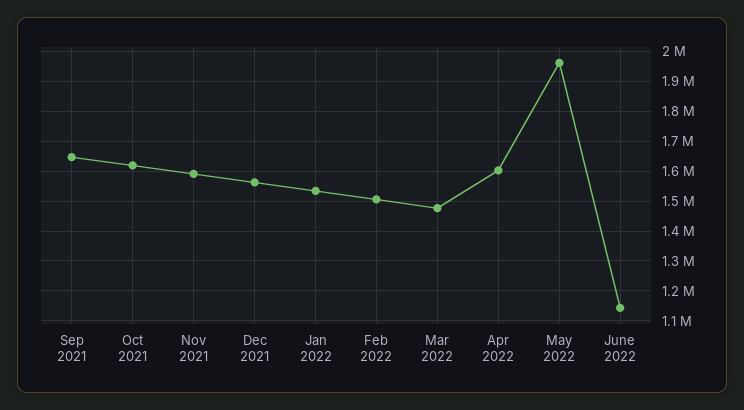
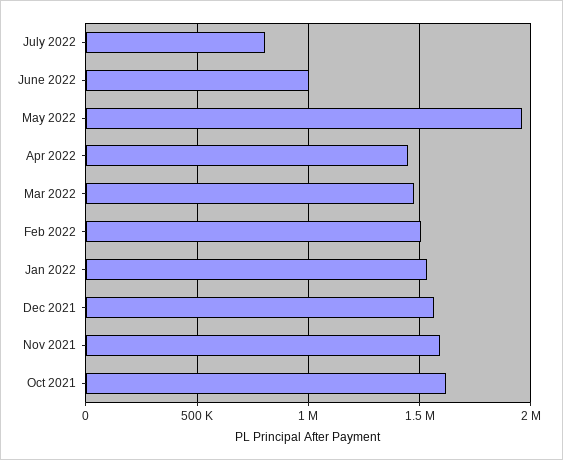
Sep 2021: 1650000 -> none
Apr 2022: 1600000 -> 1450000
June 2022: 1150000 -> 1000000
July 2022: none -> 800000

